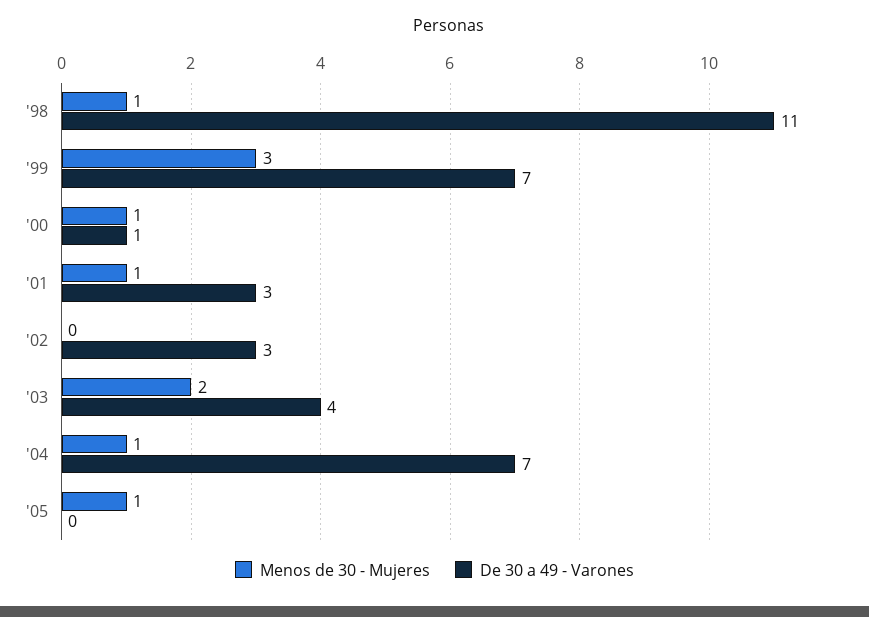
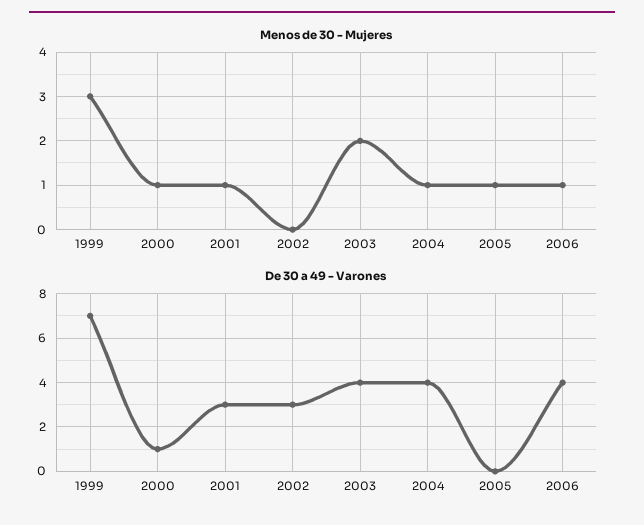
Menos de 30 - Mujeres, '98: 1 -> none
De 30 a 49 - Varones, '98: 11 -> none
De 30 a 49 - Varones, '04: 7 -> 4
Menos de 30 - Mujeres, 2006: none -> 1
De 30 a 49 - Varones, 2006: none -> 4

